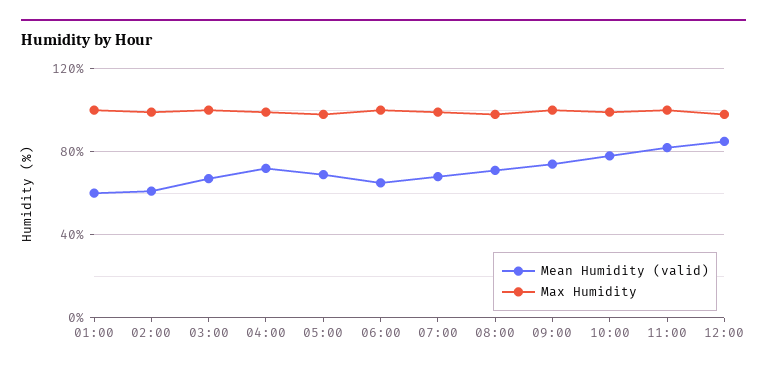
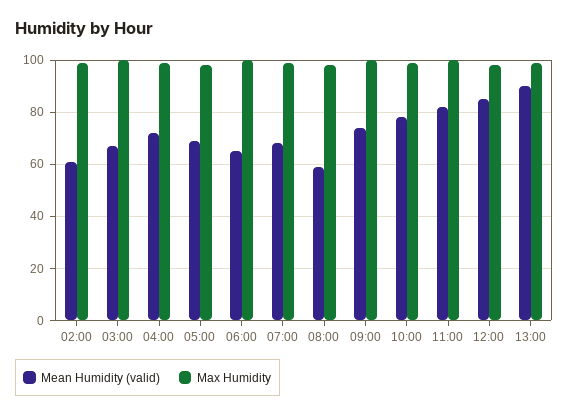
Mean Humidity (valid), 01:00: 60 -> none
Max Humidity, 01:00: 100 -> none
Mean Humidity (valid), 08:00: 70 -> 60
Mean Humidity (valid), 13:00: none -> 90
Max Humidity, 13:00: none -> 100

